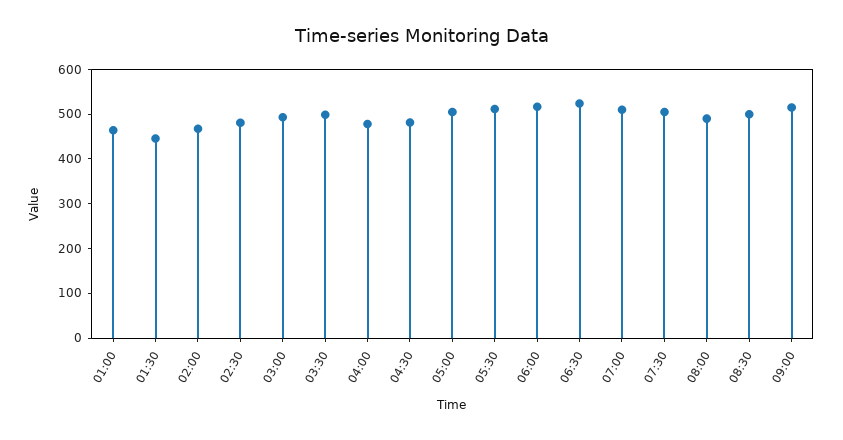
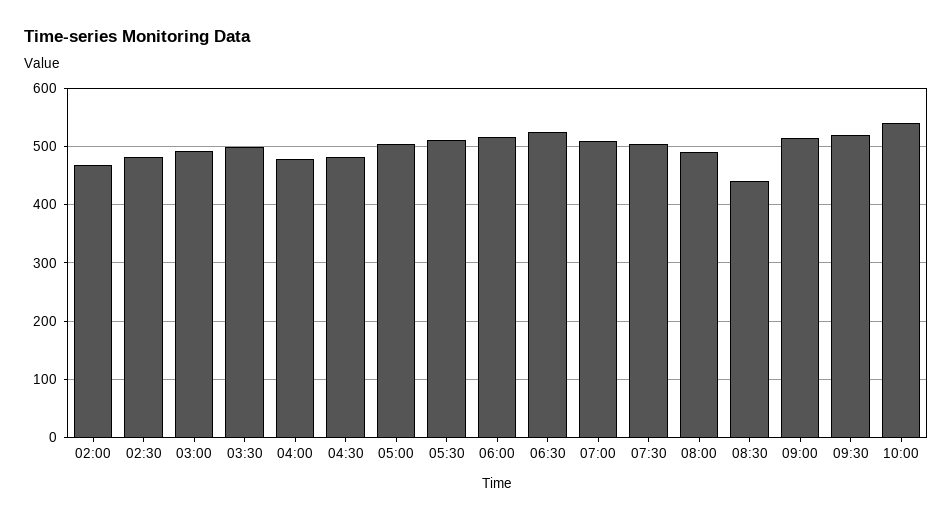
01:00: 460 -> none
01:30: 440 -> none
08:30: 500 -> 440
09:30: none -> 520
10:00: none -> 540

